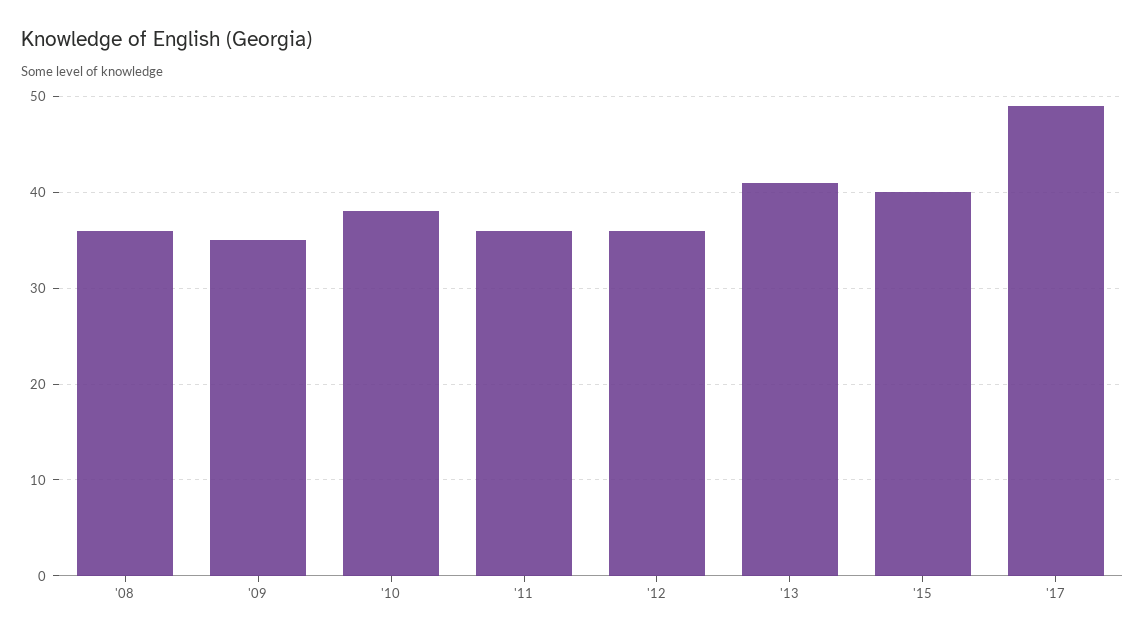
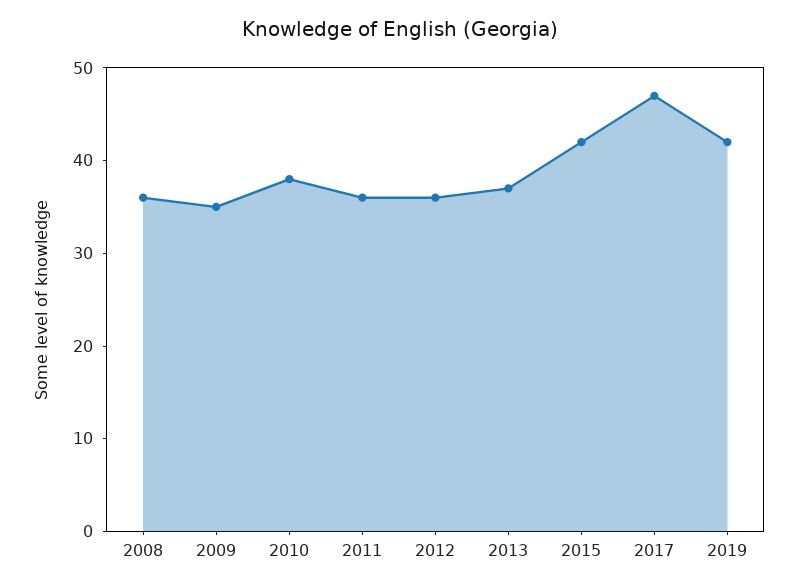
'13: 41 -> 37
'15: 40 -> 42
'17: 49 -> 47
2019: none -> 42

